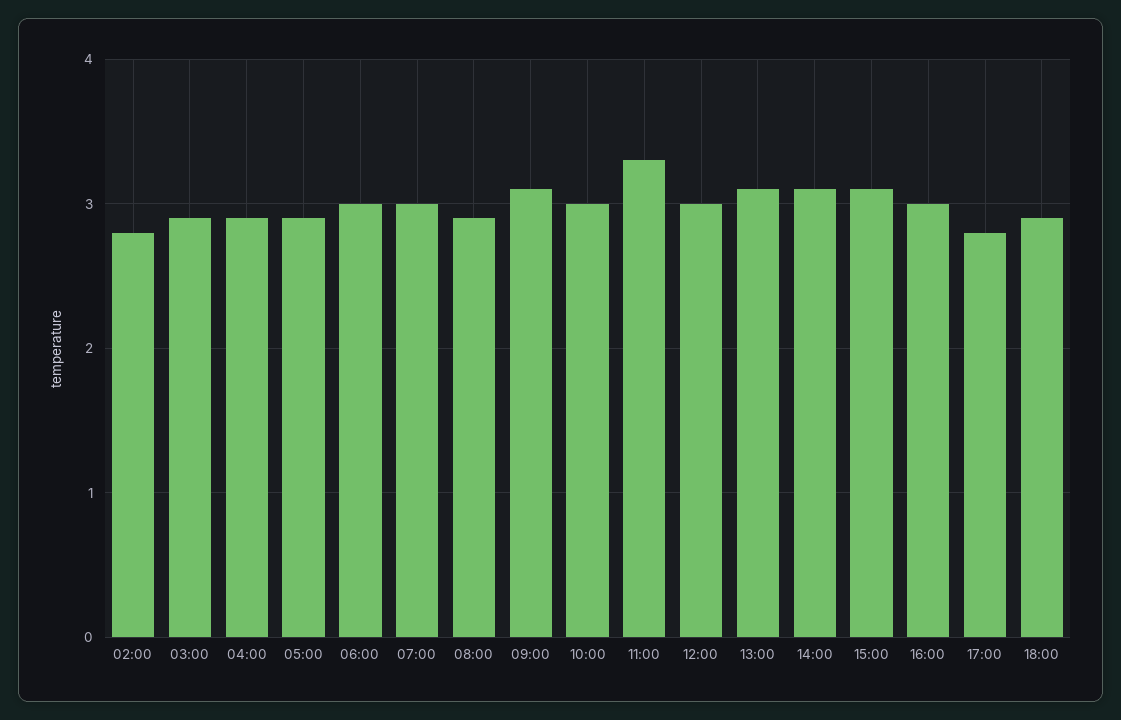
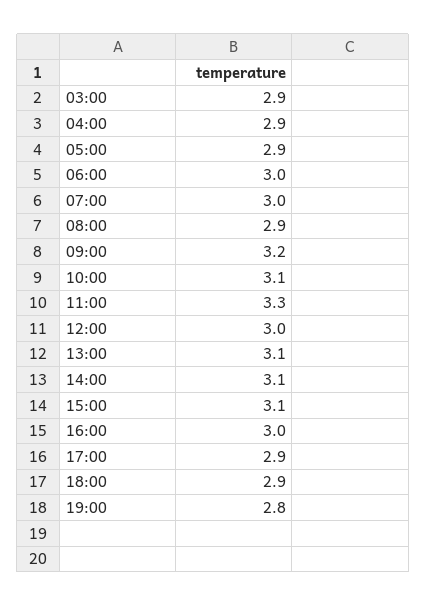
02:00: 2.8 -> none
09:00: 3.1 -> 3.2
10:00: 3 -> 3.1
17:00: 2.8 -> 2.9
19:00: none -> 2.8

